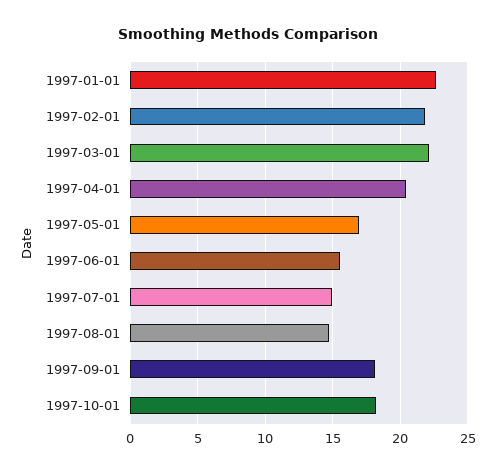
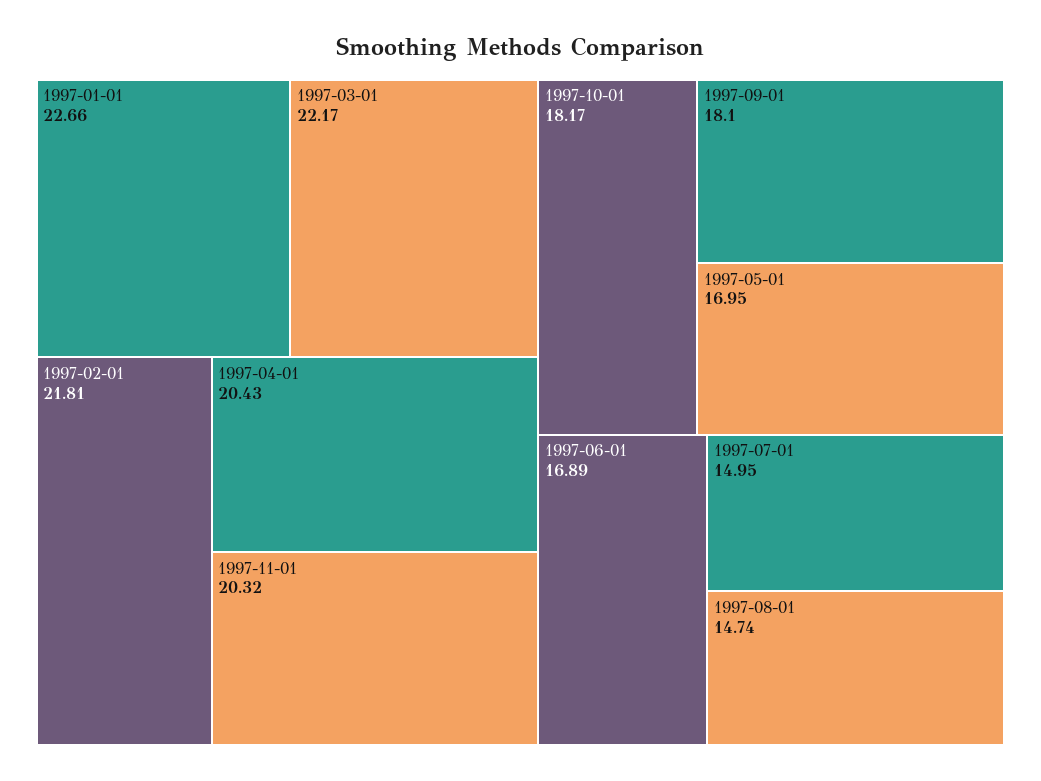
1997-06-01: 15.5 -> 16.89
1997-11-01: none -> 20.32

